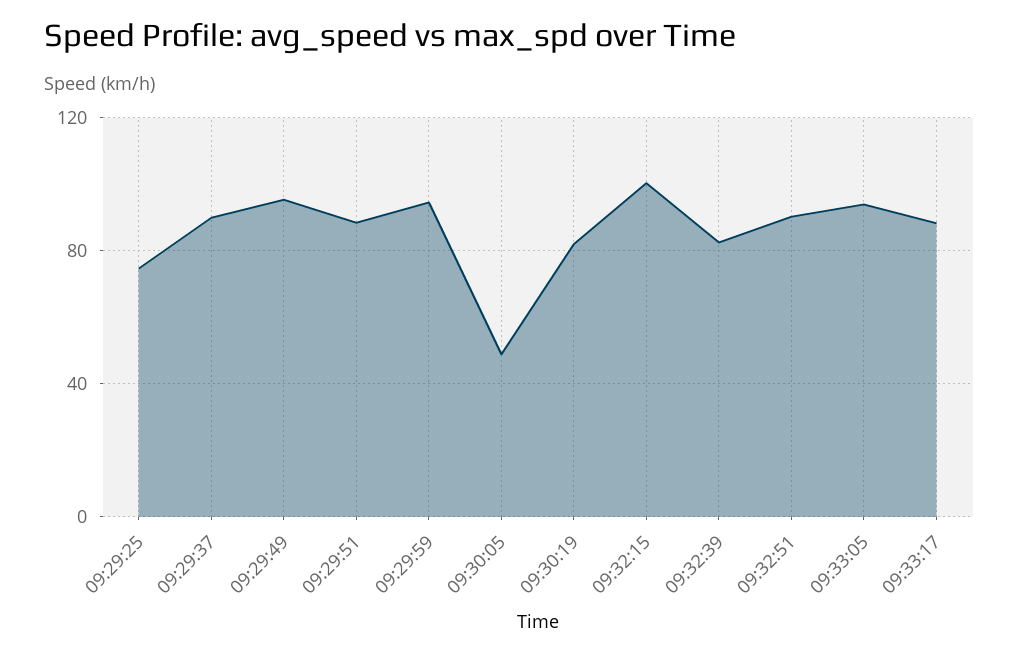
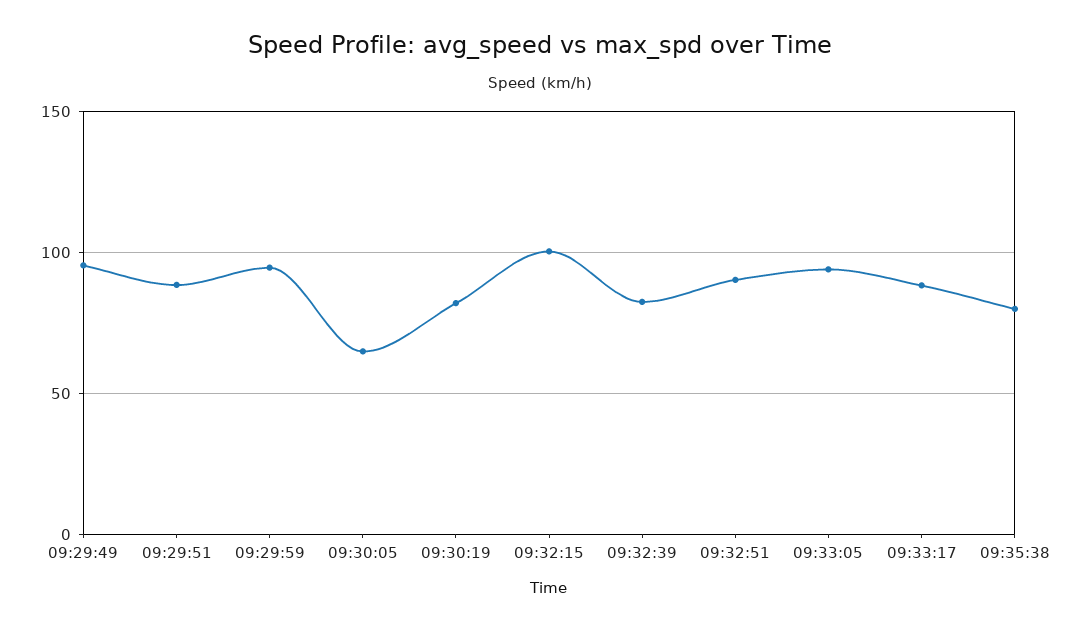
09:29:25: 75 -> none
09:29:37: 90 -> none
09:30:05: 50 -> 65
09:35:38: none -> 80

